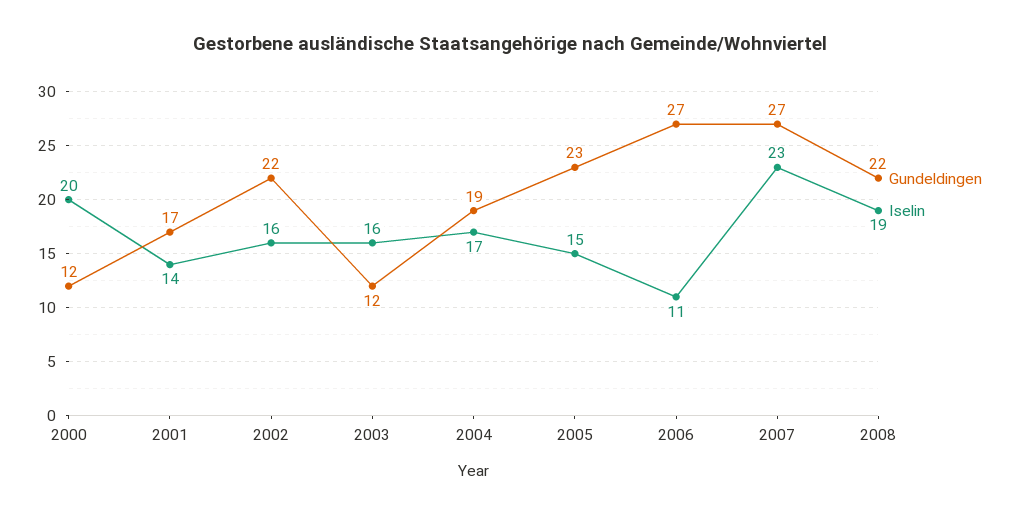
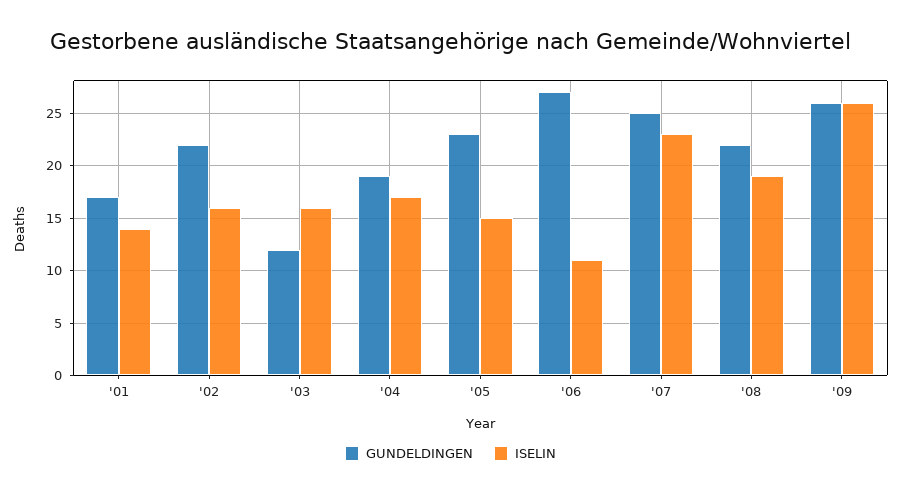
Gundeldingen, 2000: 12 -> none
Iselin, 2000: 20 -> none
Gundeldingen, 2007: 27 -> 25
Gundeldingen, '09: none -> 26
Iselin, '09: none -> 26

